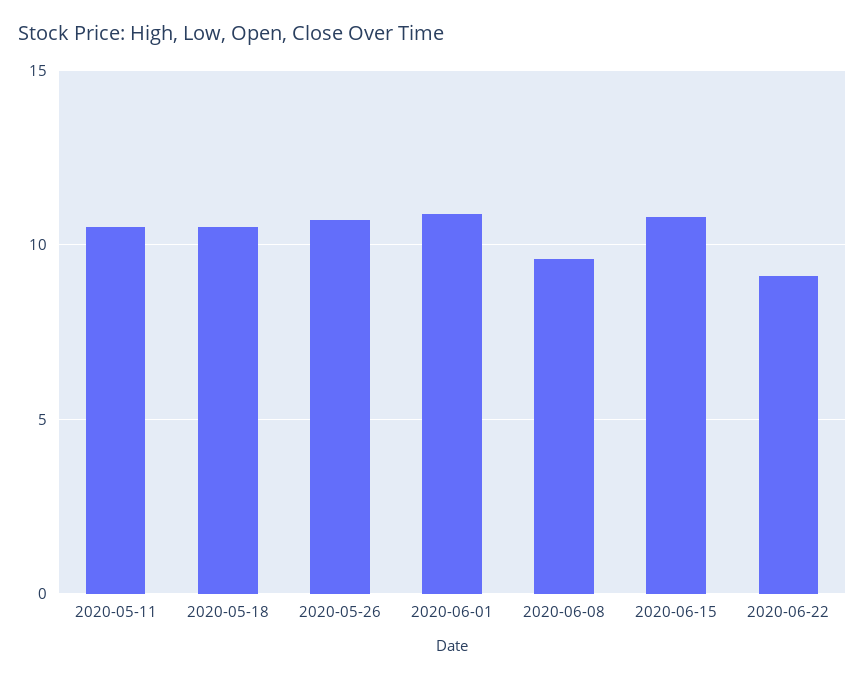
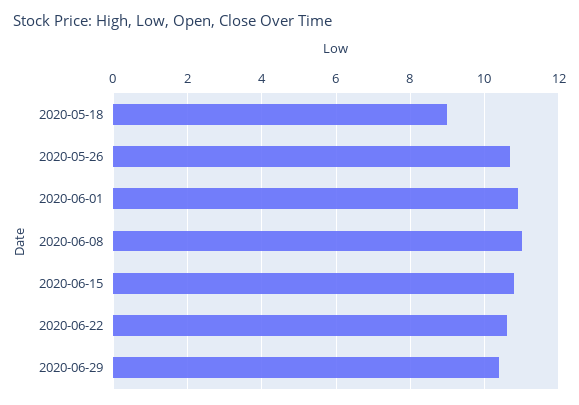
2020-05-11: 10.5 -> none
2020-05-18: 10.5 -> 9
2020-06-08: 9.5 -> 11
2020-06-22: 9 -> 10.5
2020-06-29: none -> 10.5

